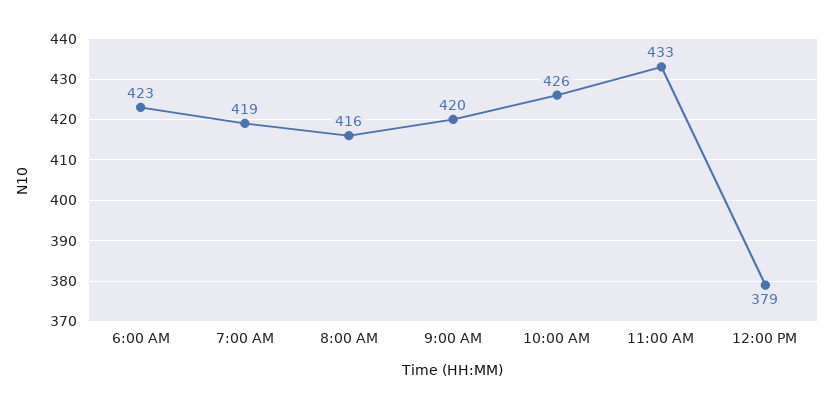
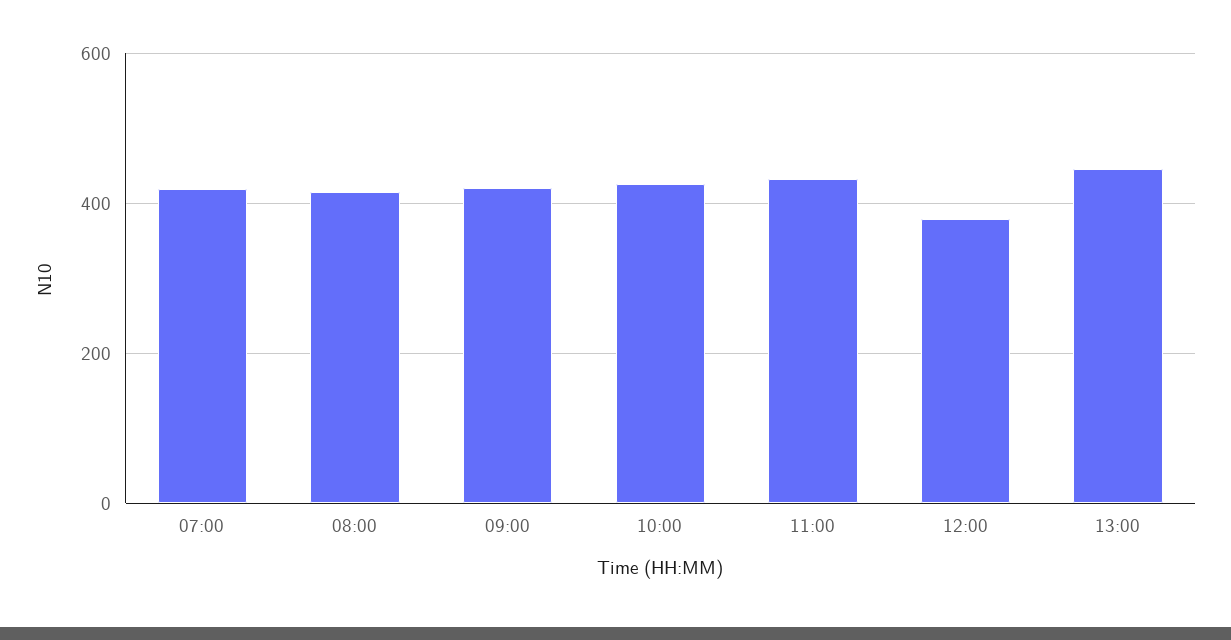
6:00 AM: 423 -> none
13:00: none -> 440

